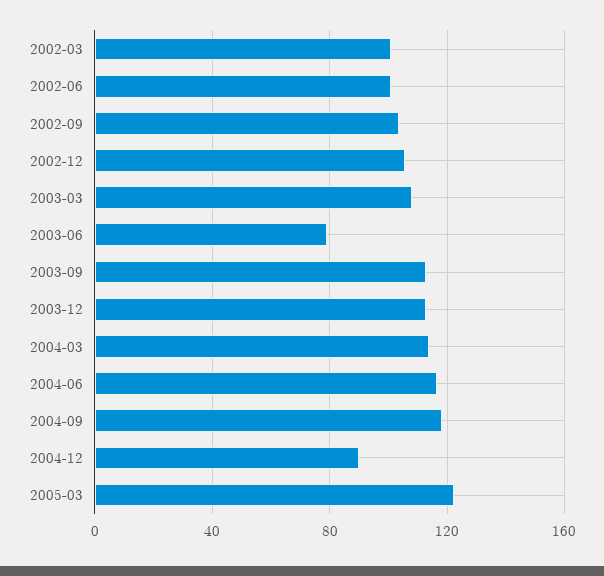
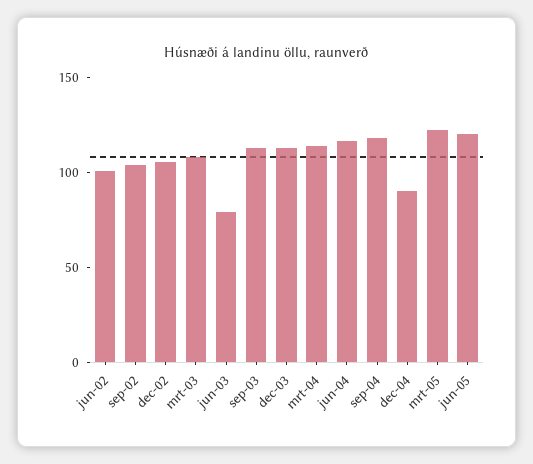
2002-03: 100 -> none
jun-05: none -> 120

